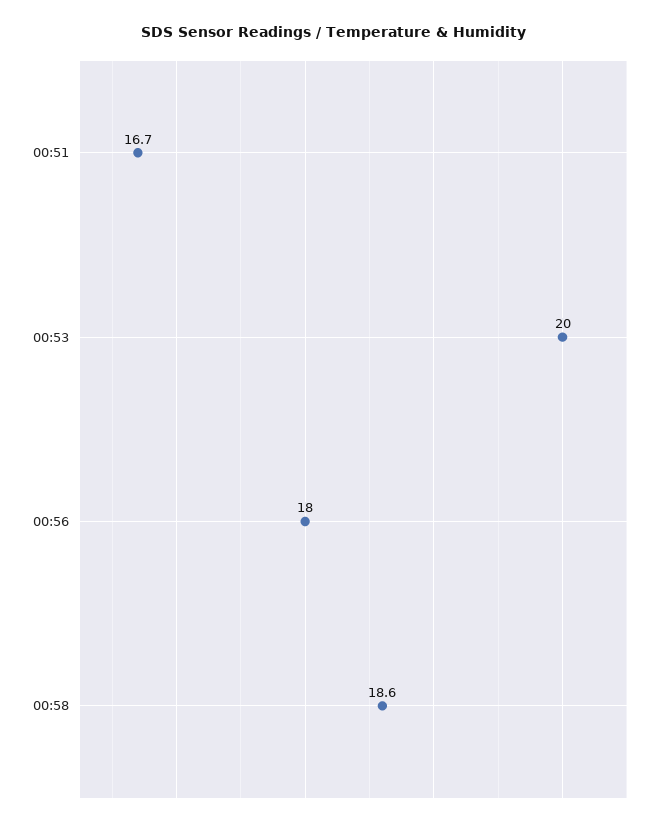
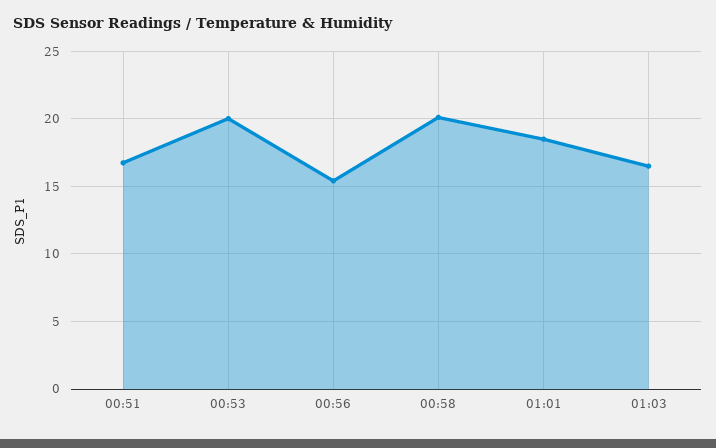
00:56: 18 -> 15.5
00:58: 18.6 -> 20
01:01: none -> 18.5
01:03: none -> 16.5

